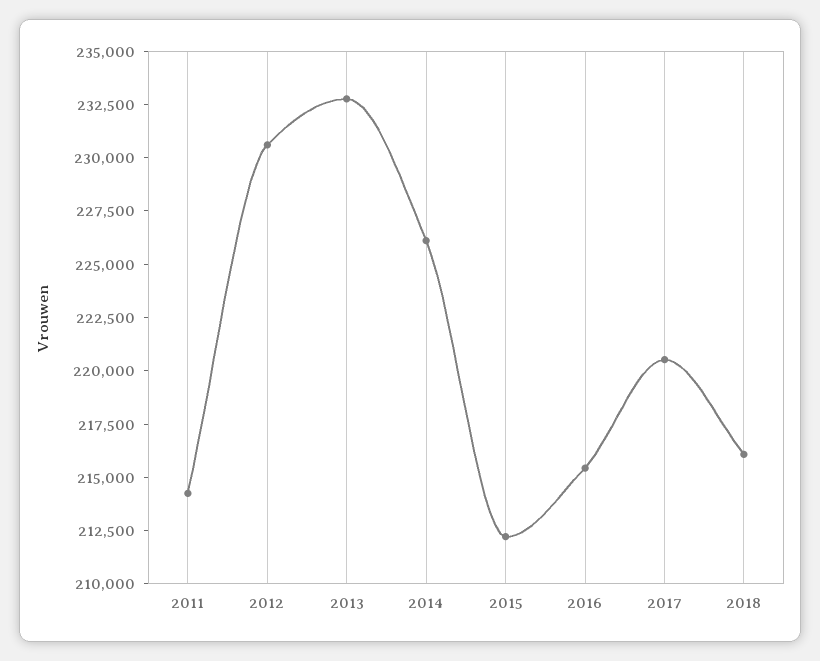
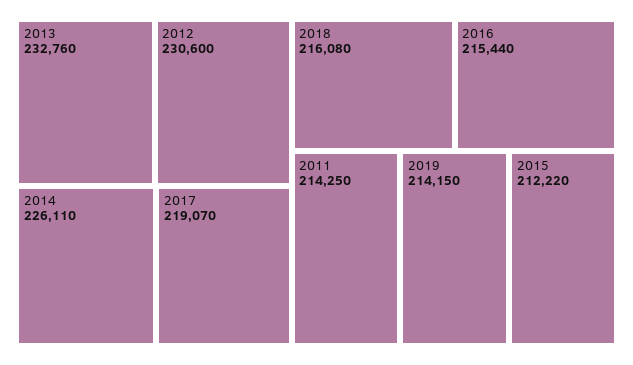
2017: 220500 -> 219070
2019: none -> 214150

